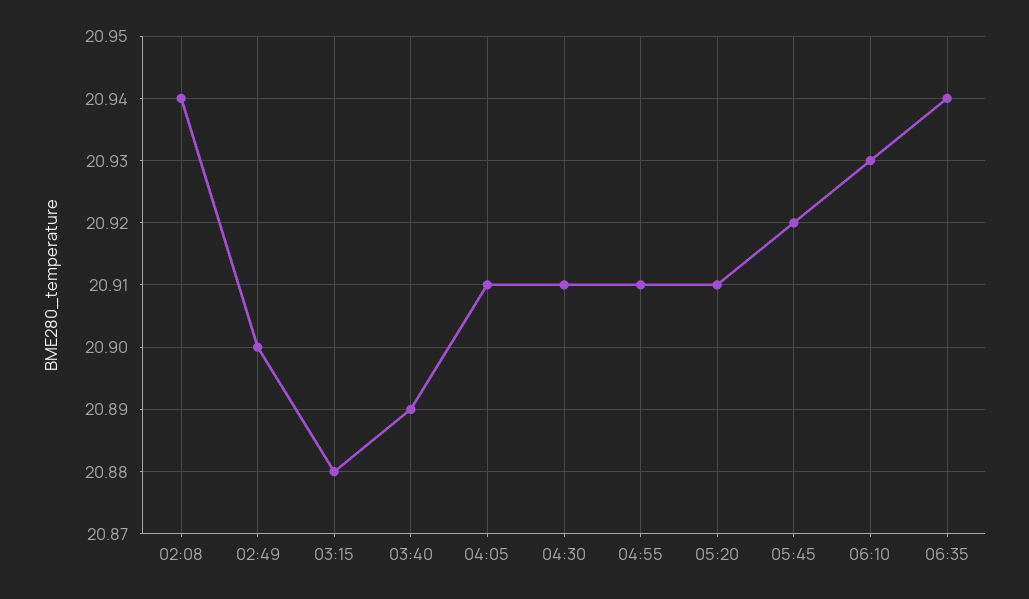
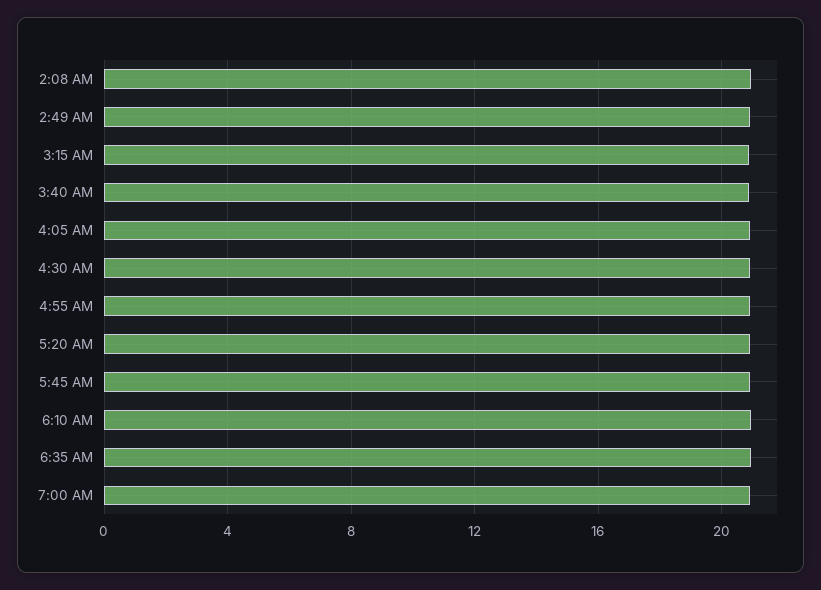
7:00 AM: none -> 21

